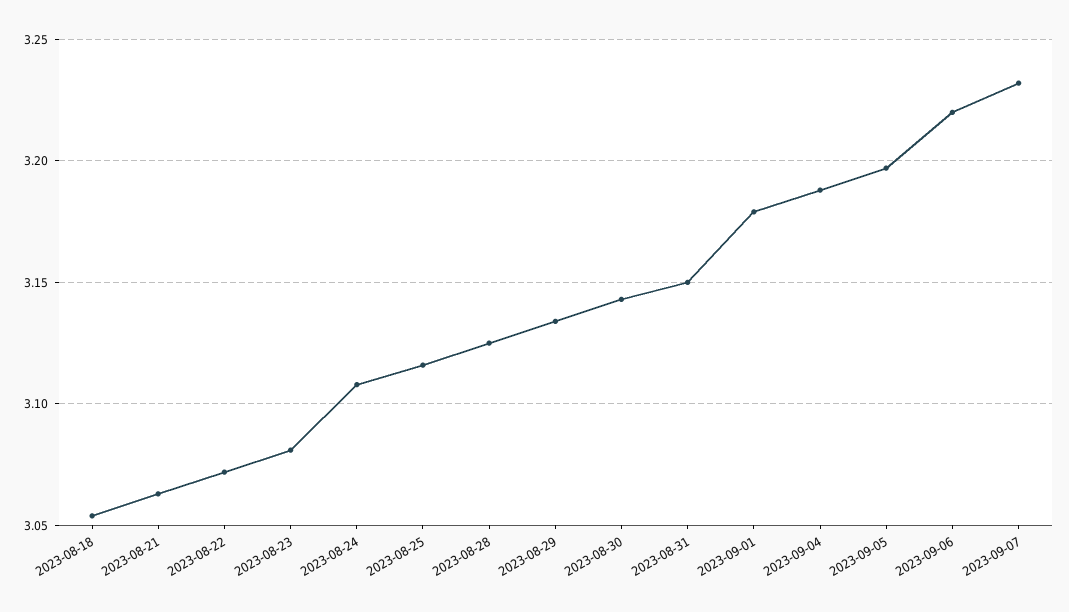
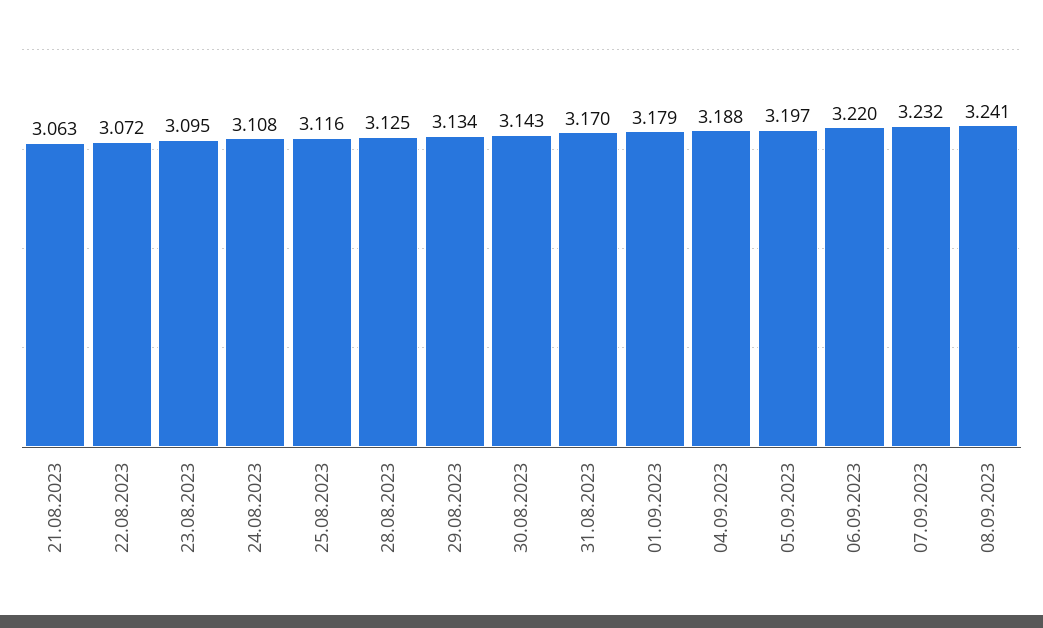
2023-08-18: 3.055 -> none
2023-08-23: 3.08 -> 3.095
2023-08-31: 3.15 -> 3.17
08.09.2023: none -> 3.241

